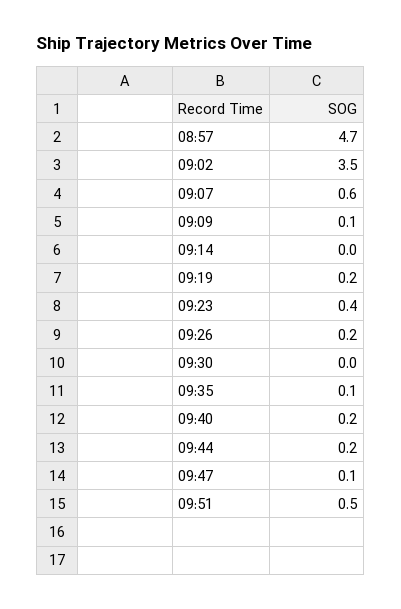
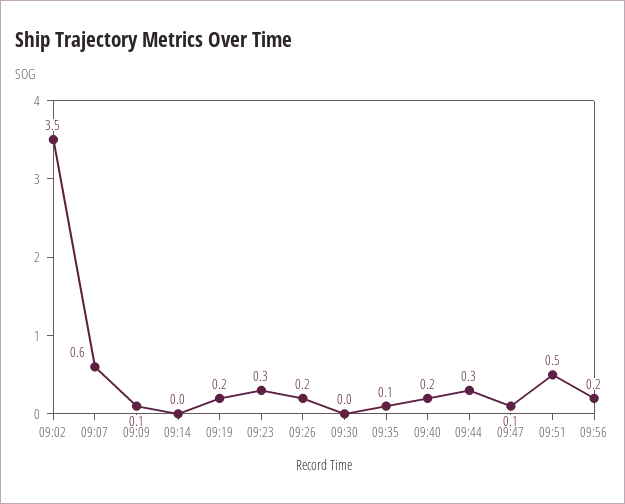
08:57: 4.7 -> none
09:23: 0.4 -> 0.3
09:44: 0.2 -> 0.3
09:56: none -> 0.2

